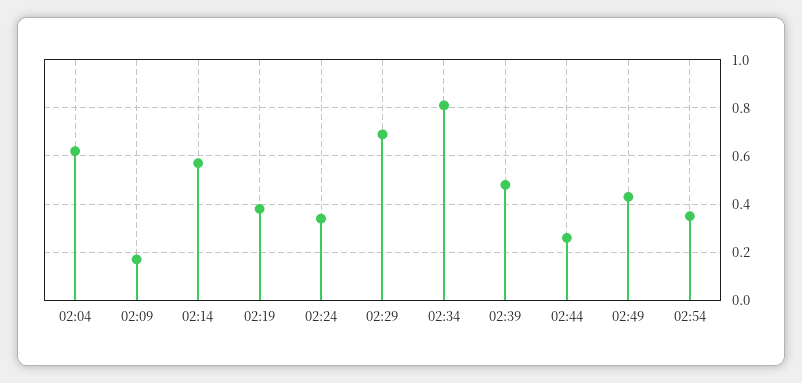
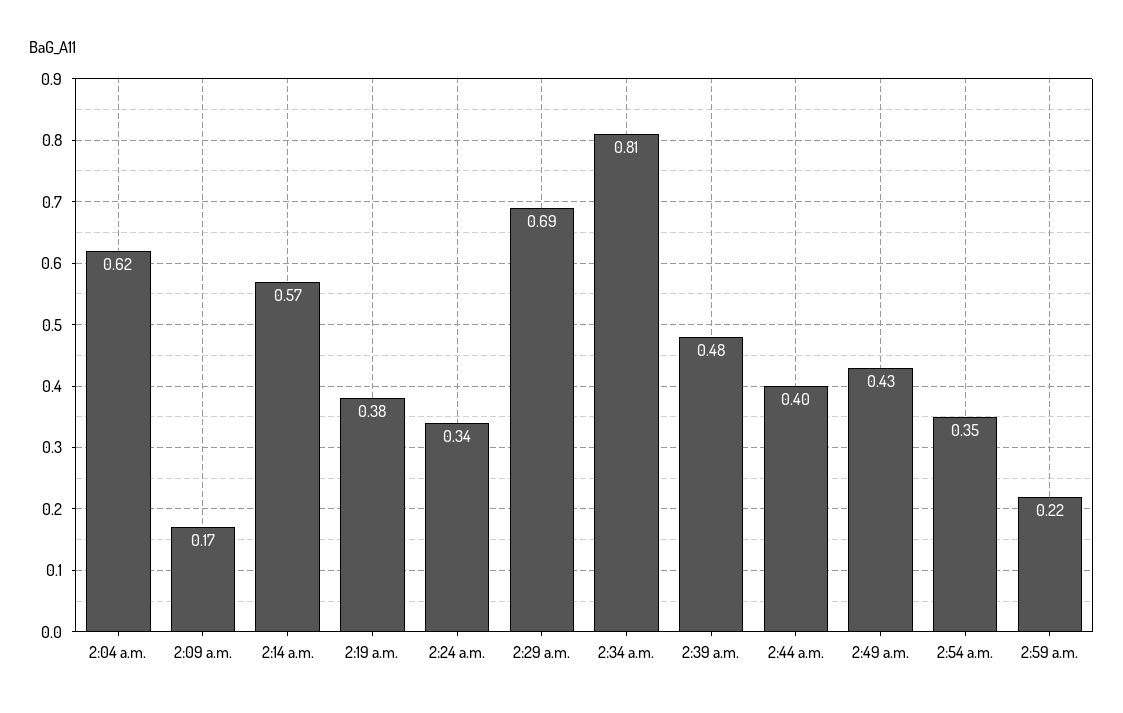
02:44: 0.25 -> 0.4
2:59 a.m.: none -> 0.22

